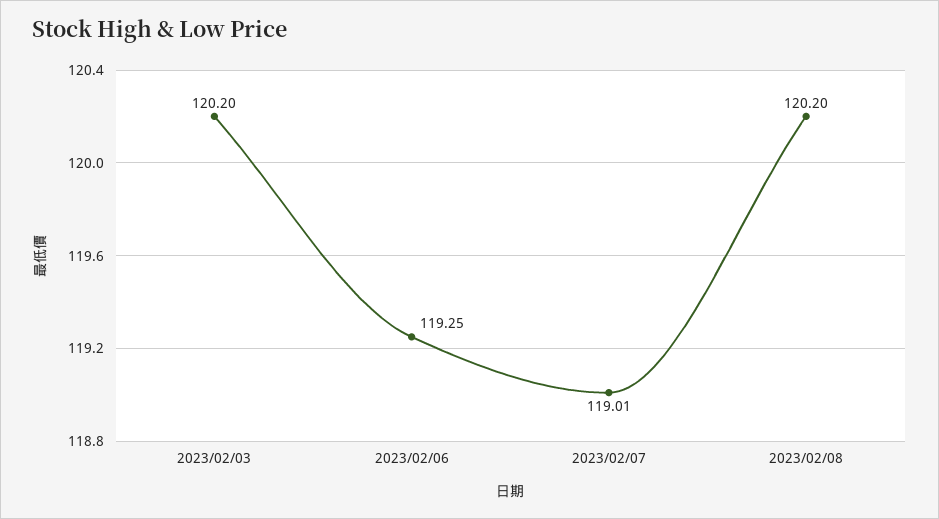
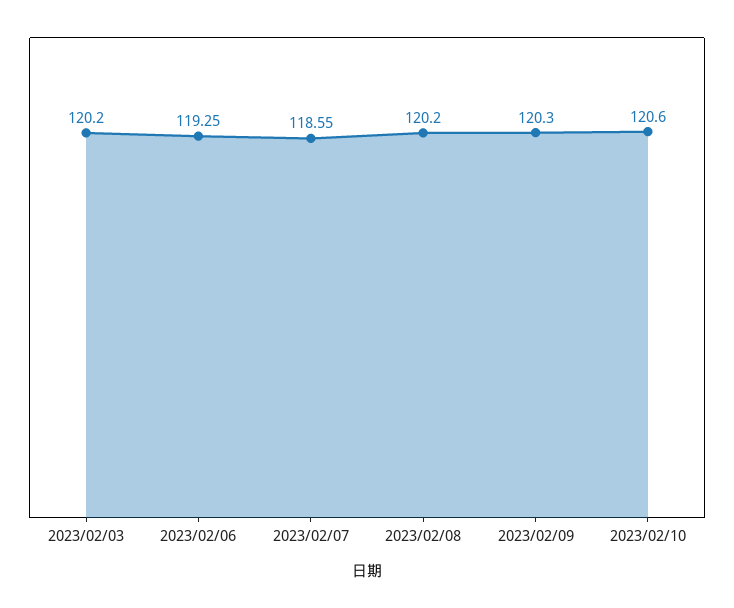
2023/02/07: 119.01 -> 118.55
2023/02/09: none -> 120.3
2023/02/10: none -> 120.6

